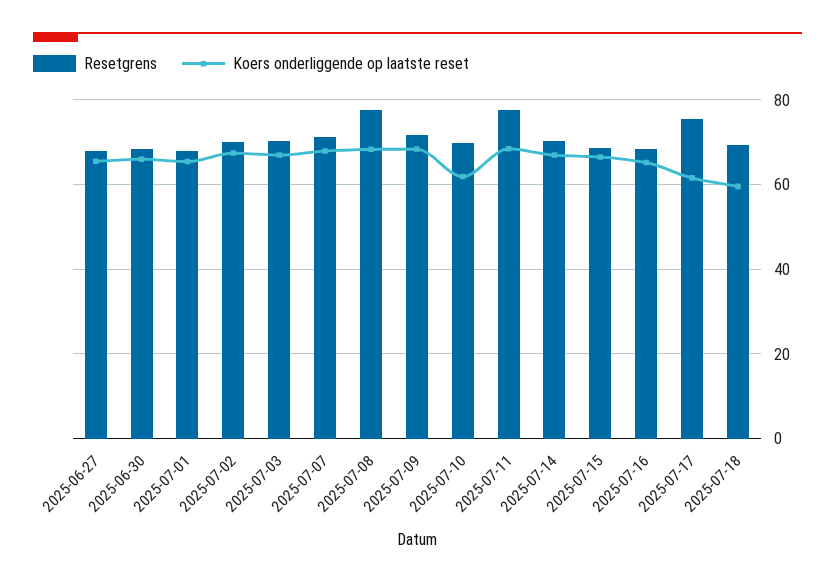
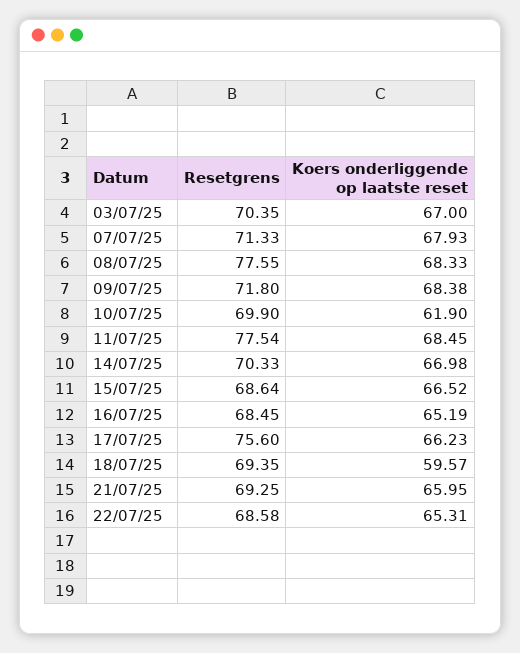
Resetgrens, 2025-06-27: 68 -> none
Koers onderliggende op laatste reset, 2025-06-27: 66 -> none
Resetgrens, 2025-06-30: 68 -> none
Koers onderliggende op laatste reset, 2025-06-30: 66 -> none
Resetgrens, 2025-07-01: 68 -> none
Koers onderliggende op laatste reset, 2025-07-01: 66 -> none
Resetgrens, 2025-07-02: 70 -> none
Koers onderliggende op laatste reset, 2025-07-02: 68 -> none
Koers onderliggende op laatste reset, 2025-07-17: 62 -> 66.23
Resetgrens, 21/07/25: none -> 69.25
Koers onderliggende op laatste reset, 21/07/25: none -> 65.95
Resetgrens, 22/07/25: none -> 68.58
Koers onderliggende op laatste reset, 22/07/25: none -> 65.31

